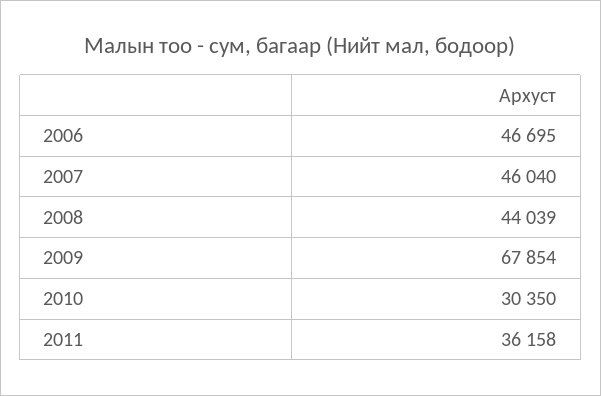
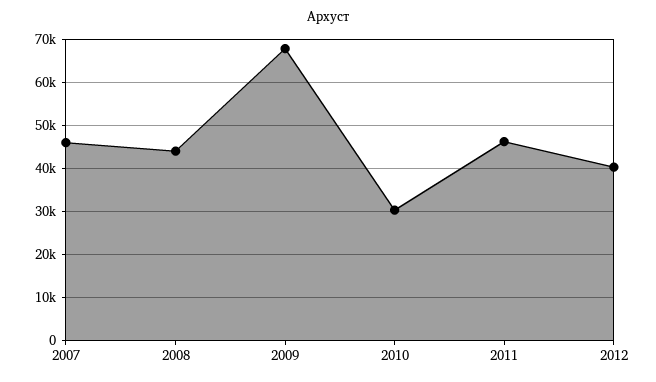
2006: 46695 -> none
2011: 36158 -> 46000
2012: none -> 40000

